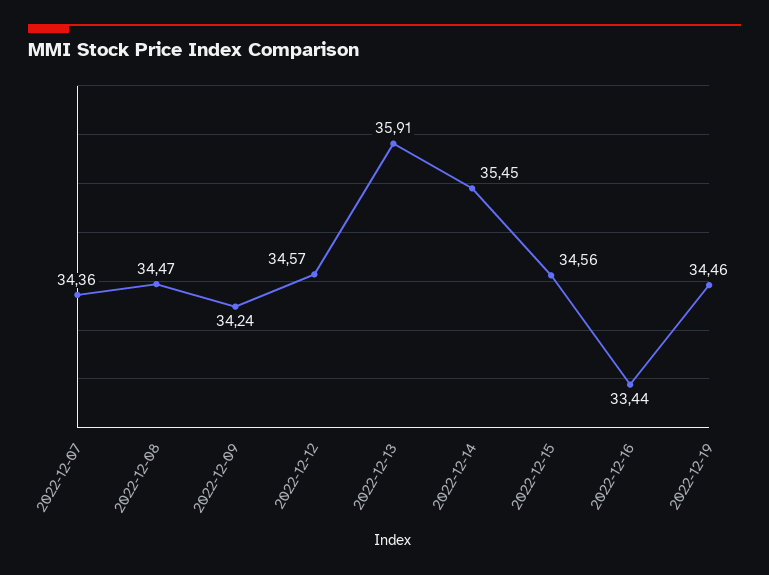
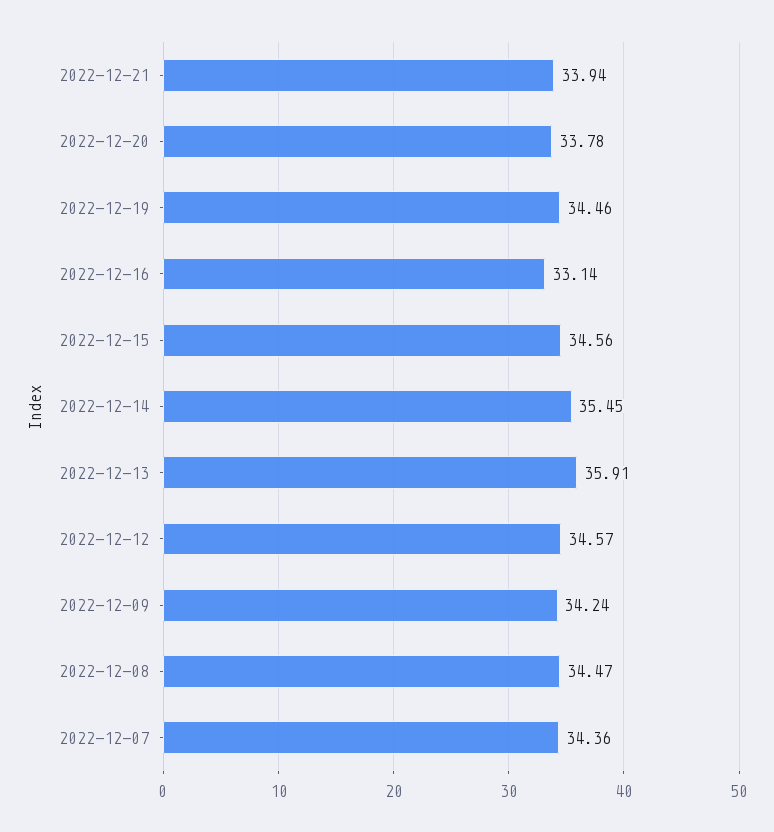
2022-12-16: 33.44 -> 33.14
2022-12-21: none -> 33.94
2022-12-20: none -> 33.78

